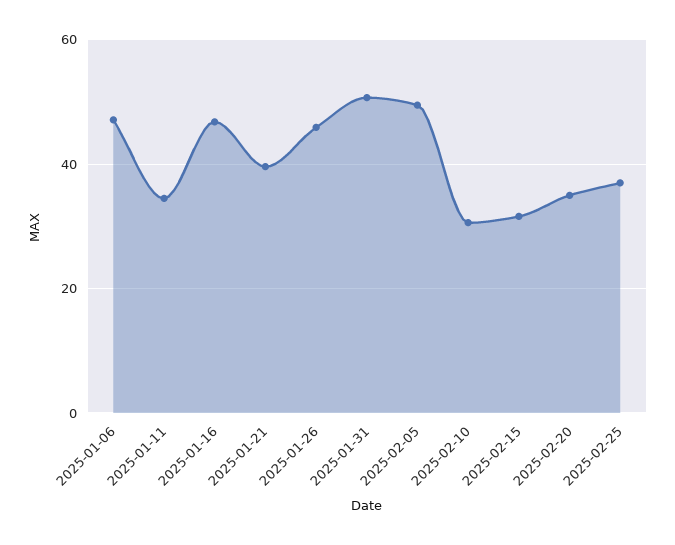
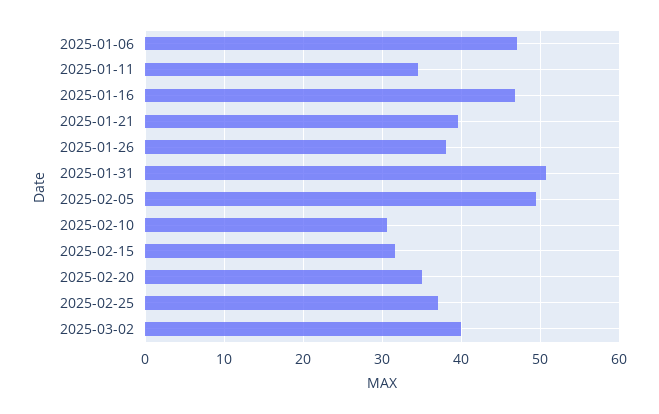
2025-01-26: 46 -> 38
2025-03-02: none -> 40

